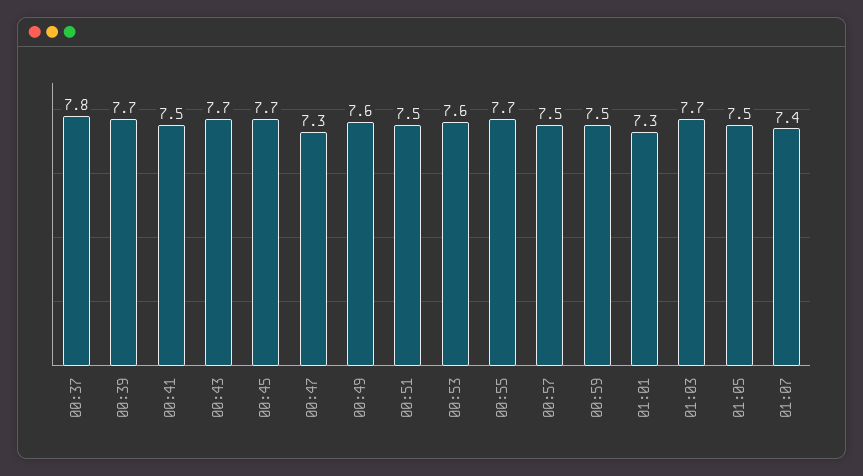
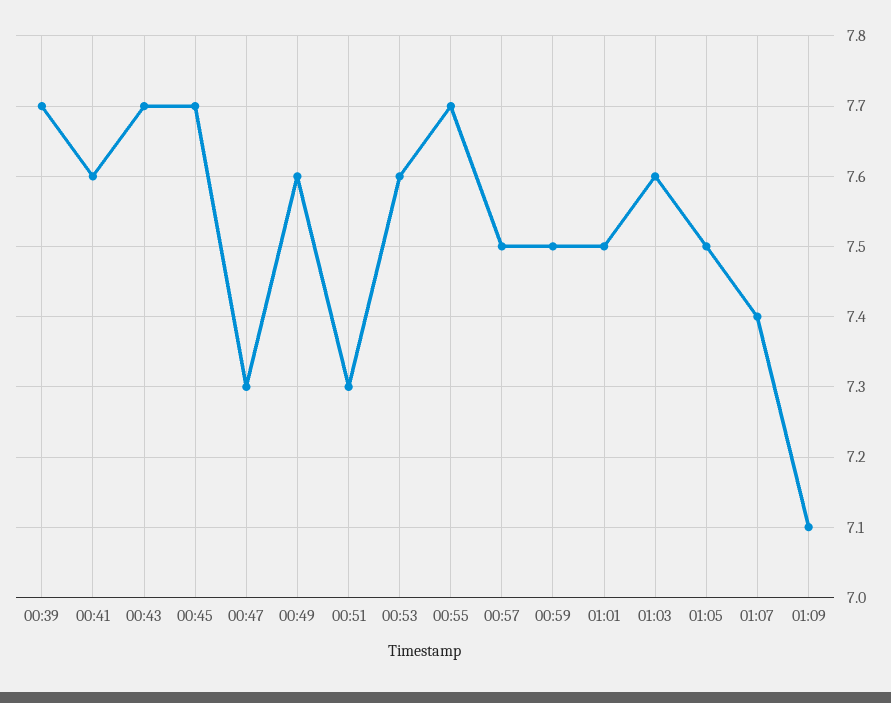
00:37: 7.8 -> none
00:41: 7.5 -> 7.6
00:51: 7.5 -> 7.3
01:01: 7.3 -> 7.5
01:03: 7.7 -> 7.6
01:09: none -> 7.1

